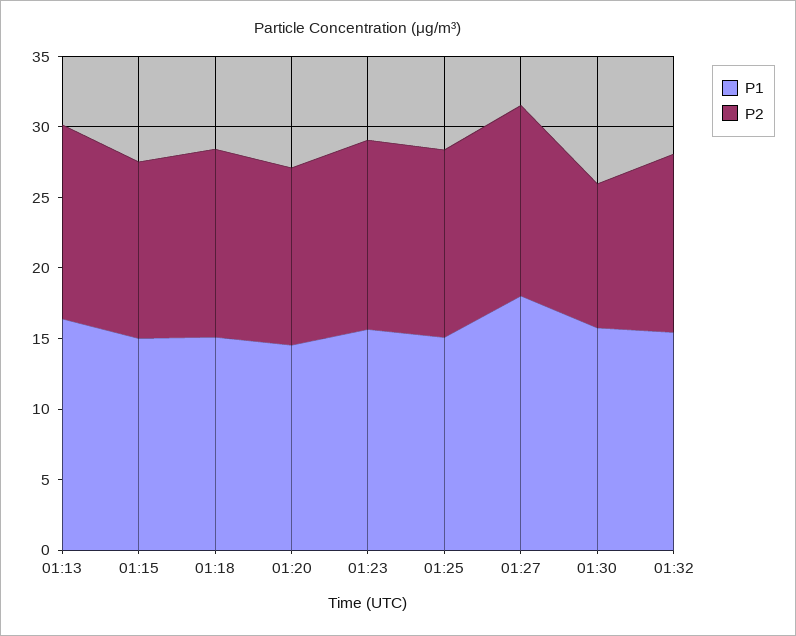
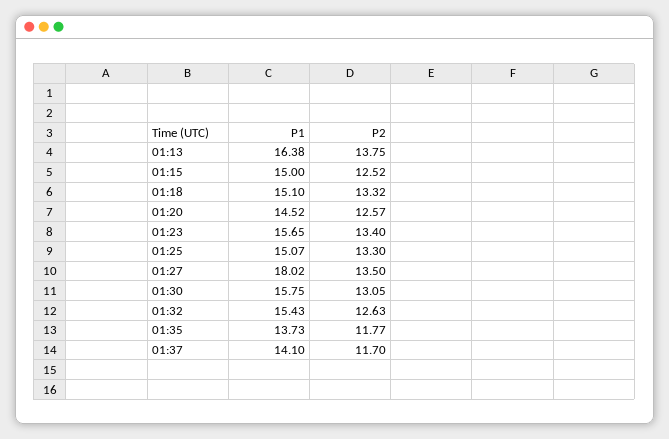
P2, 01:30: 10 -> 13.05
P1, 01:35: none -> 13.73
P2, 01:35: none -> 11.77
P1, 01:37: none -> 14.1
P2, 01:37: none -> 11.7

